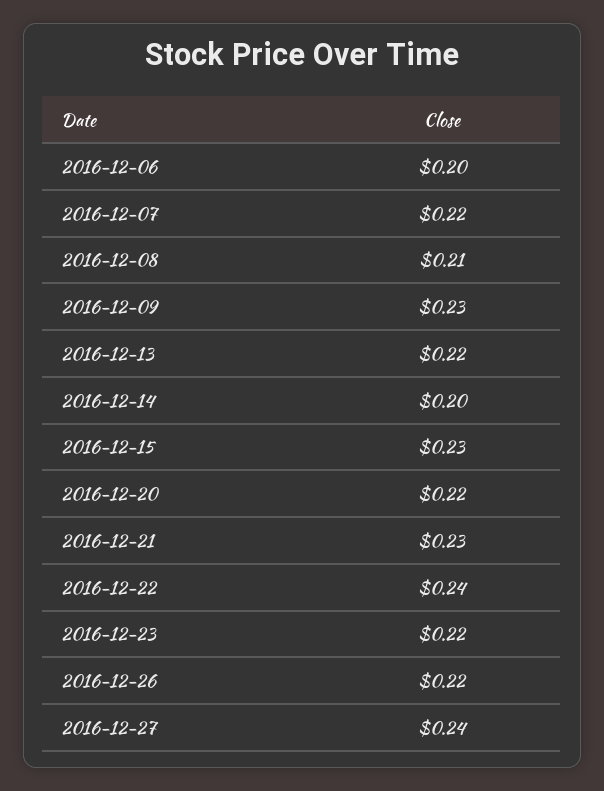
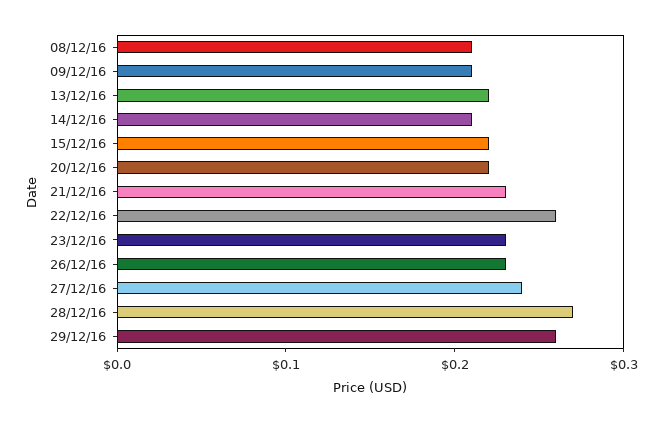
2016-12-06: 0.2 -> none
2016-12-07: 0.22 -> none
2016-12-09: 0.23 -> 0.21
2016-12-14: 0.2 -> 0.21
2016-12-15: 0.23 -> 0.22
2016-12-22: 0.24 -> 0.26
2016-12-23: 0.22 -> 0.23
2016-12-26: 0.22 -> 0.23
28/12/16: none -> 0.27
29/12/16: none -> 0.26

